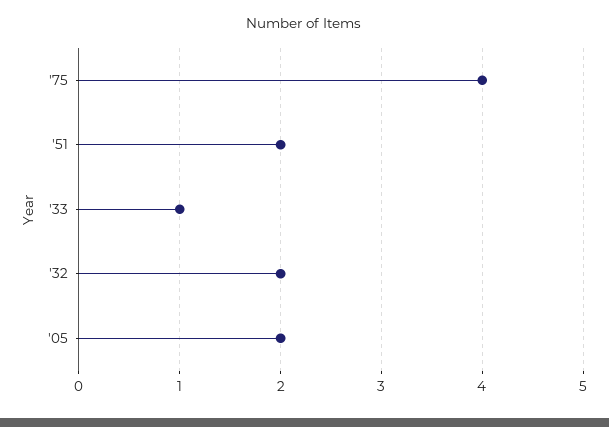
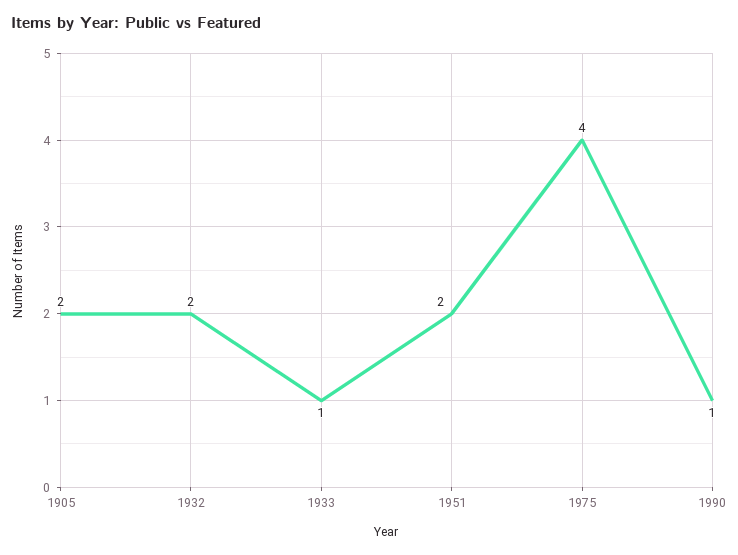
1990: none -> 1

